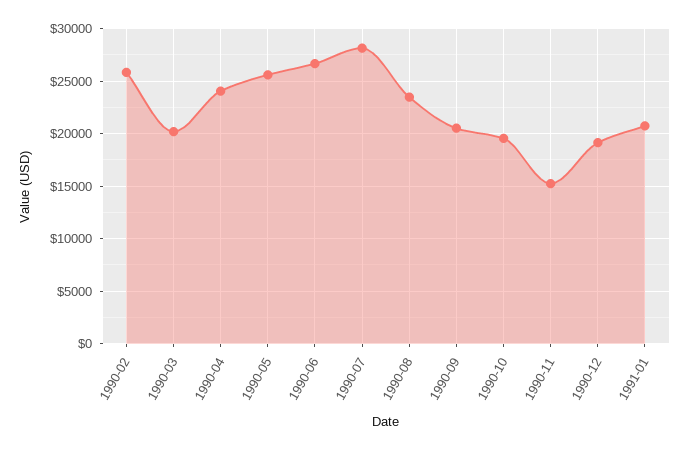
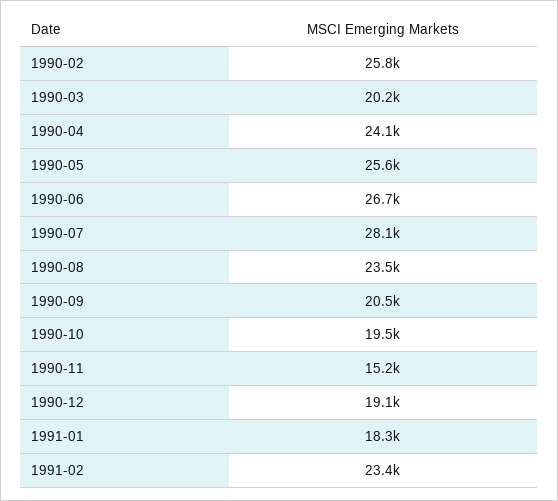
1991-01: 21000 -> 18300
1991-02: none -> 23400

